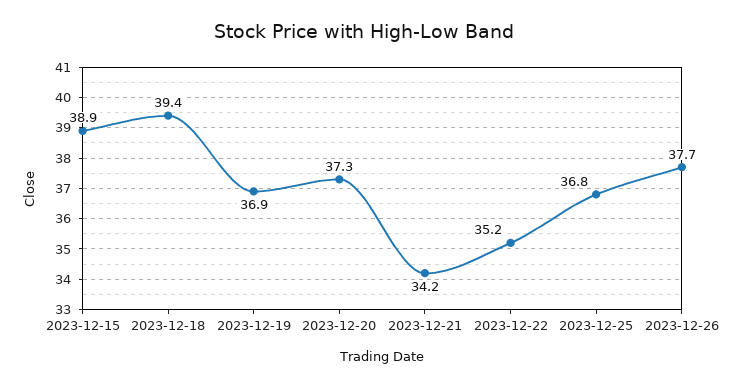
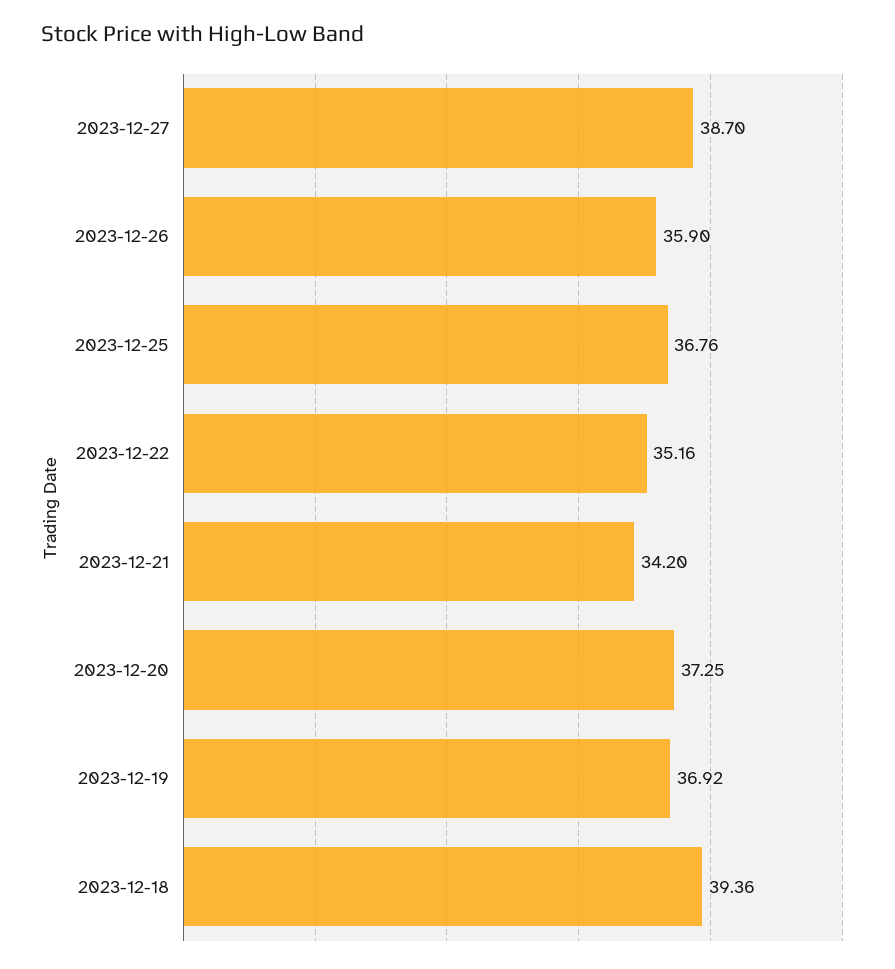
2023-12-15: 38.9 -> none
2023-12-26: 37.7 -> 35.9
2023-12-27: none -> 38.7

